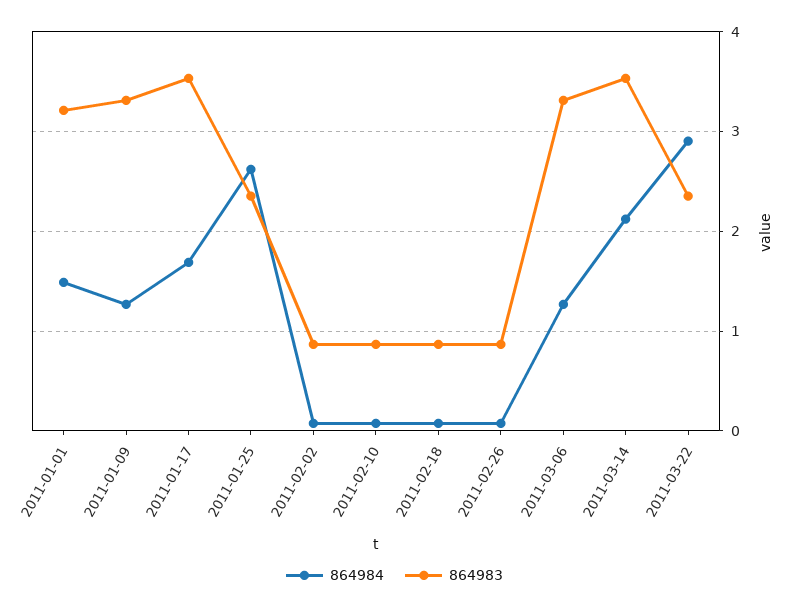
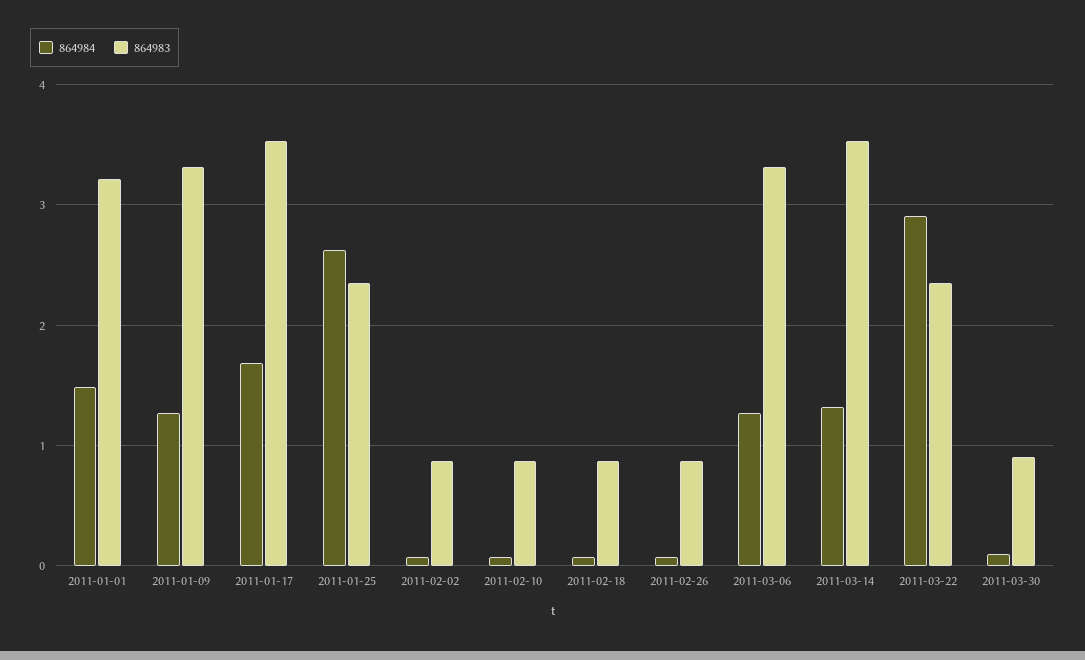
864984, 2011-03-14: 2.1 -> 1.3
864984, 2011-03-30: none -> 0.1
864983, 2011-03-30: none -> 0.9

